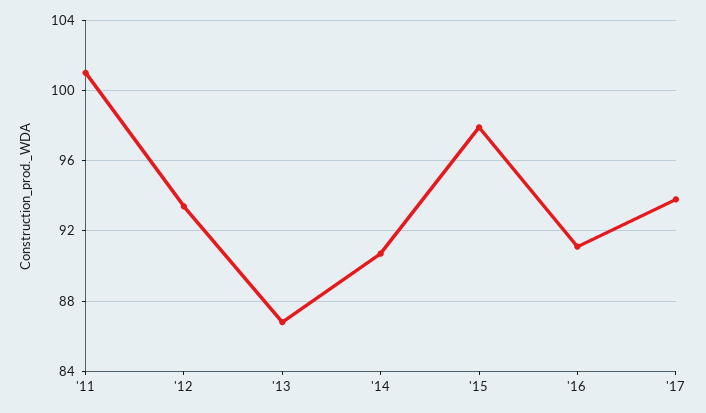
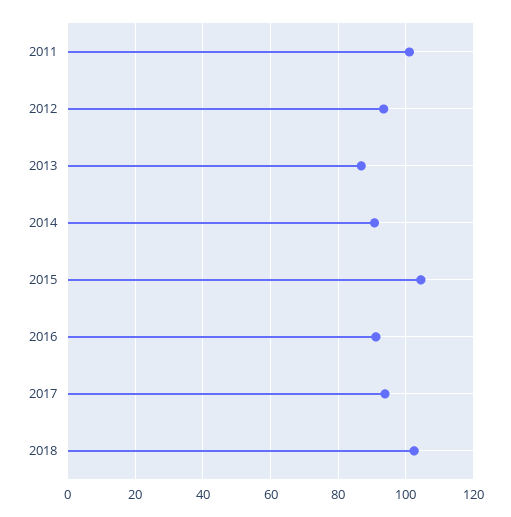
'15: 98 -> 104
2018: none -> 102

